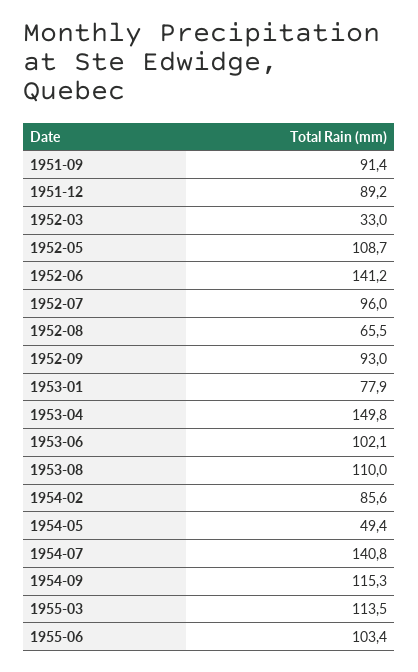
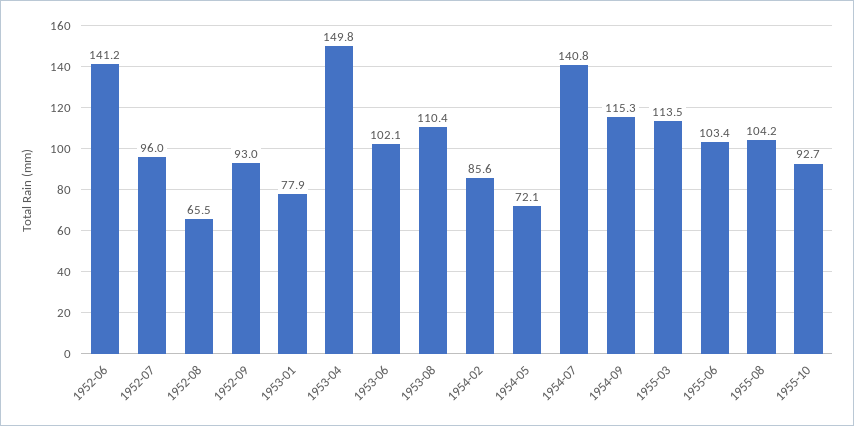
1951-09: 91.4 -> none
1951-12: 89.2 -> none
1952-03: 33 -> none
1952-05: 108.7 -> none
1953-08: 110 -> 110.4
1954-05: 49.4 -> 72.1
1955-08: none -> 104.2
1955-10: none -> 92.7

